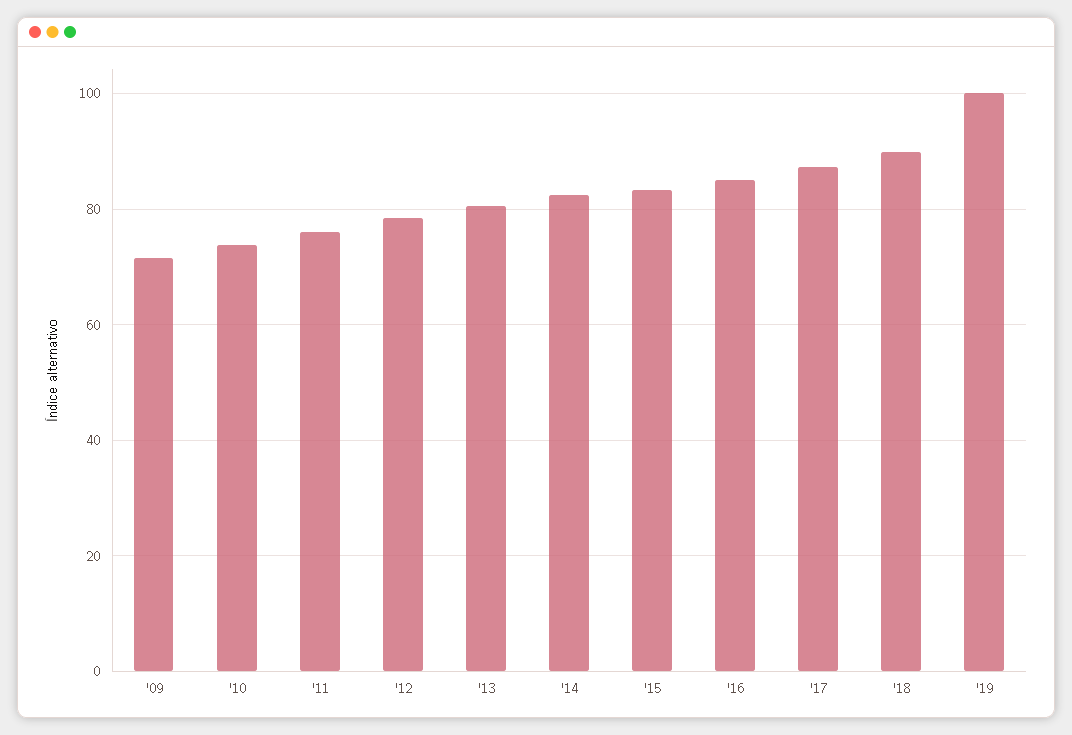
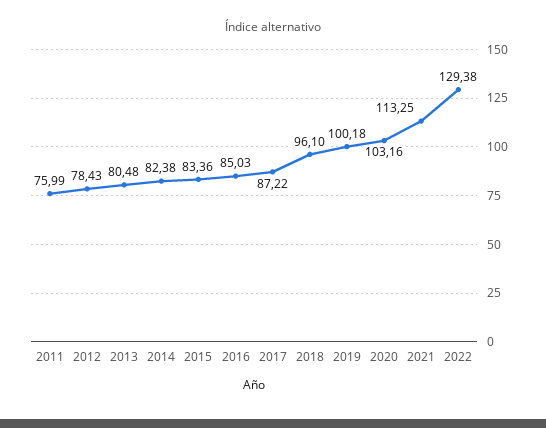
'09: 72 -> none
'10: 74 -> none
'18: 90 -> 96.1
2020: none -> 103.16
2021: none -> 113.25
2022: none -> 129.38

